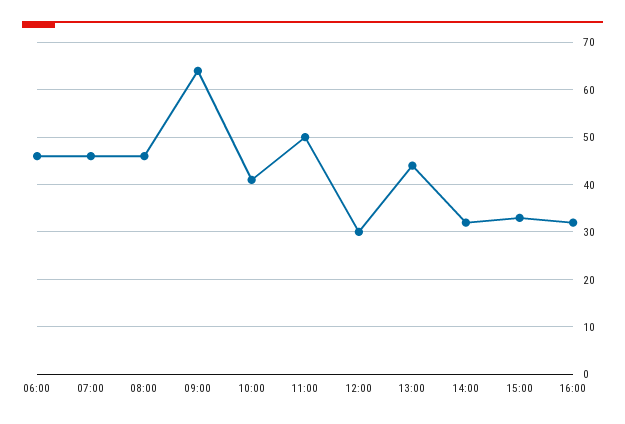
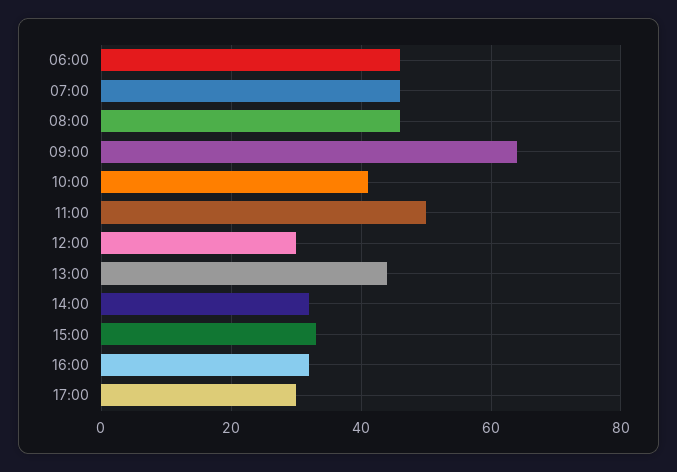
17:00: none -> 30

